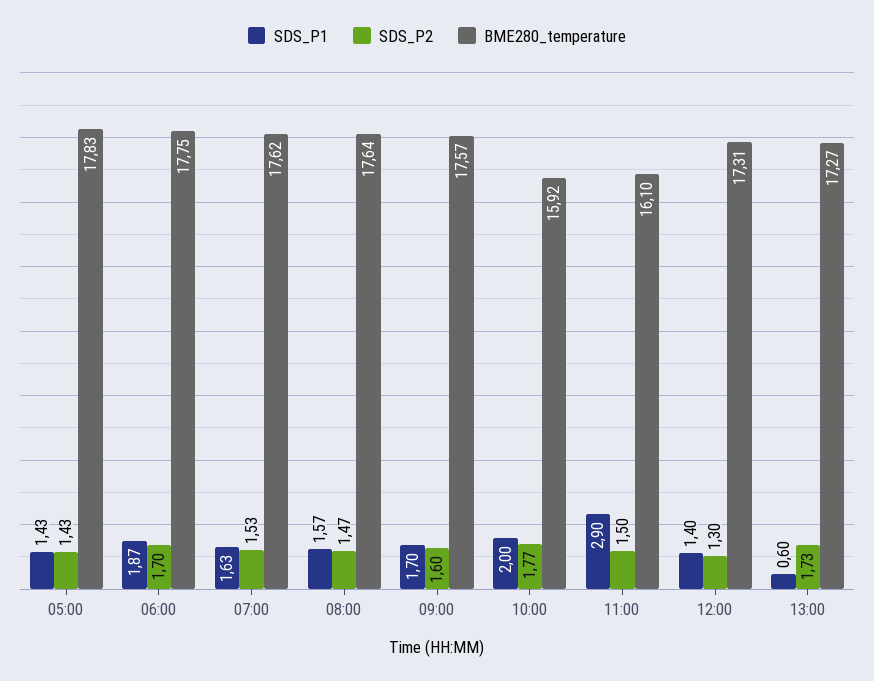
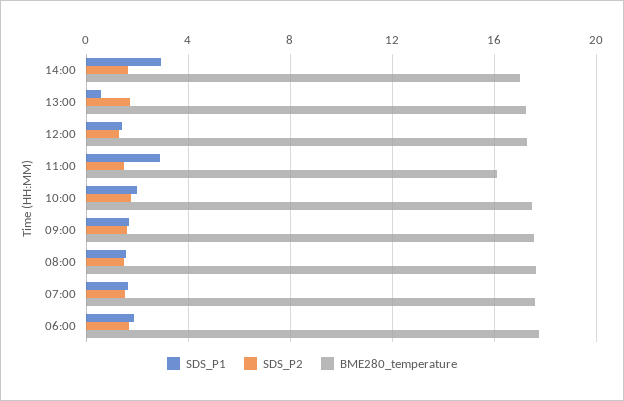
SDS_P1, 05:00: 1.43 -> none
SDS_P2, 05:00: 1.43 -> none
BME280_temperature, 05:00: 17.83 -> none
BME280_temperature, 10:00: 15.92 -> 17.5
SDS_P1, 14:00: none -> 3
SDS_P2, 14:00: none -> 1.5
BME280_temperature, 14:00: none -> 17

